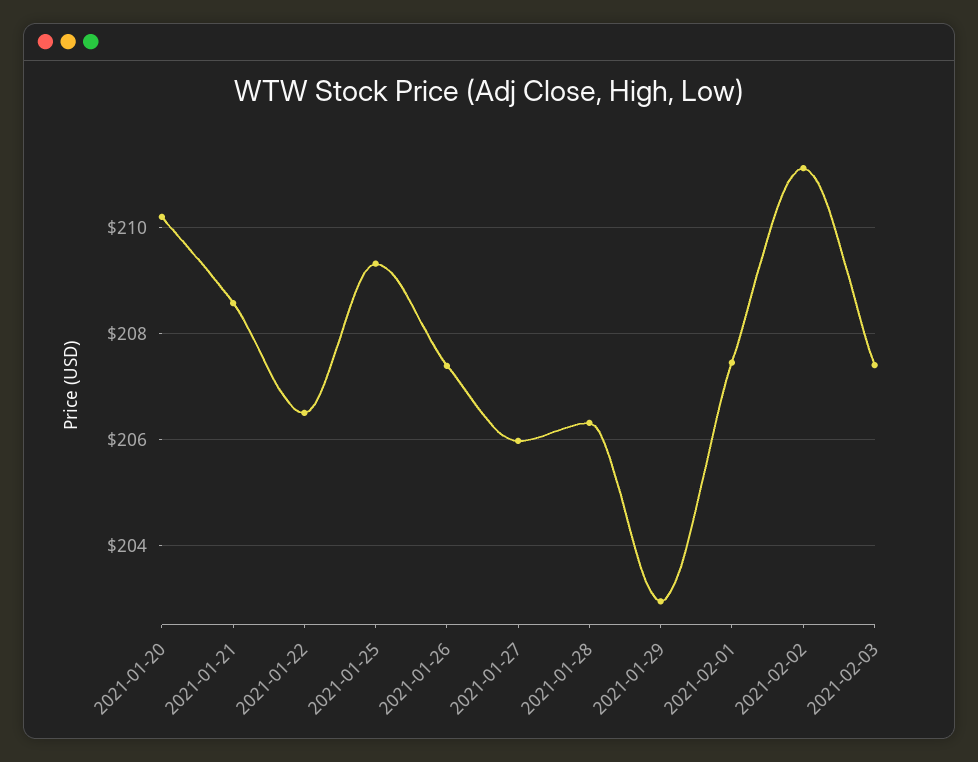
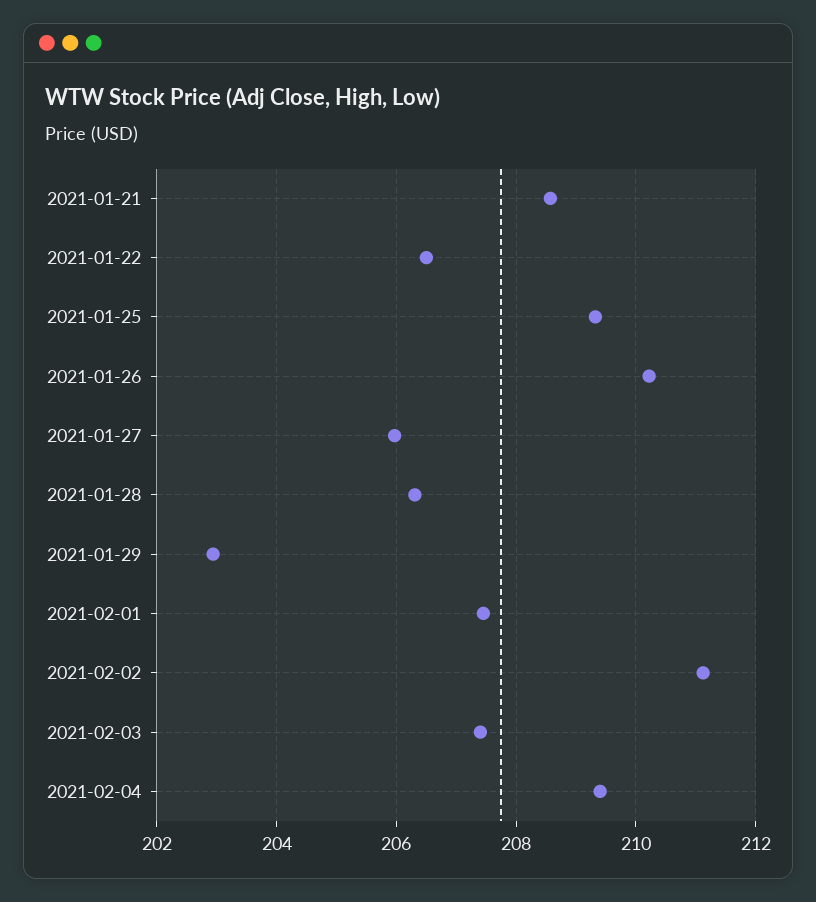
2021-01-20: 210.2 -> none
2021-01-26: 207.4 -> 210.2
2021-02-04: none -> 209.4

